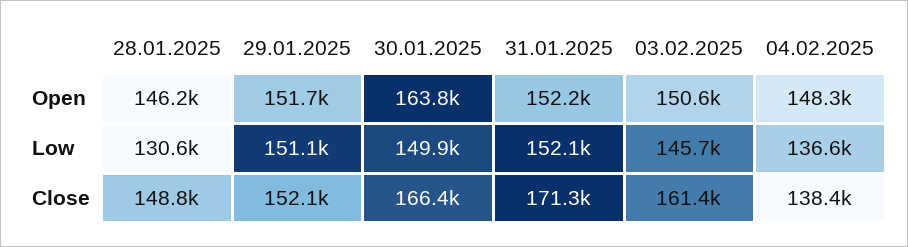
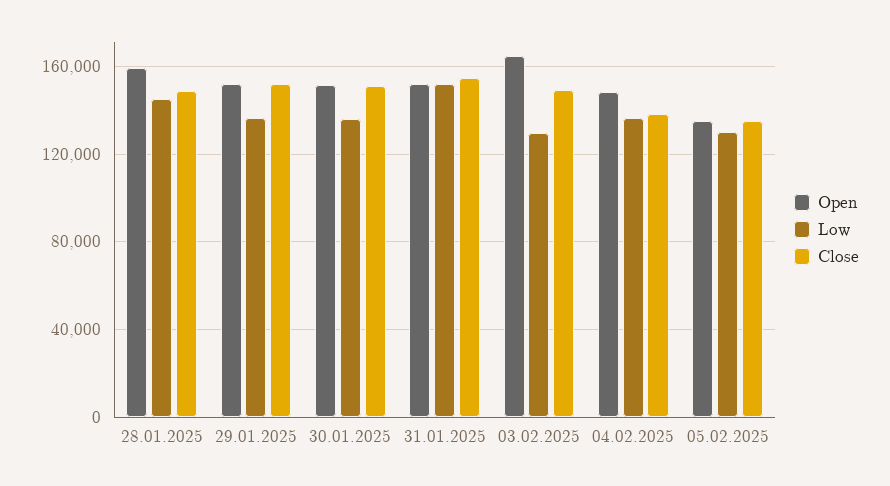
Open, 28.01.2025: 146200 -> 160000
Open, 30.01.2025: 163800 -> 150000
Open, 03.02.2025: 150600 -> 165000
Low, 28.01.2025: 130600 -> 145000
Low, 29.01.2025: 151100 -> 135000
Low, 30.01.2025: 149900 -> 135000
Low, 03.02.2025: 145700 -> 130000
Close, 30.01.2025: 166400 -> 150000
Close, 31.01.2025: 171300 -> 155000
Close, 03.02.2025: 161400 -> 150000
Open, 05.02.2025: none -> 135000
Low, 05.02.2025: none -> 130000
Close, 05.02.2025: none -> 135000

